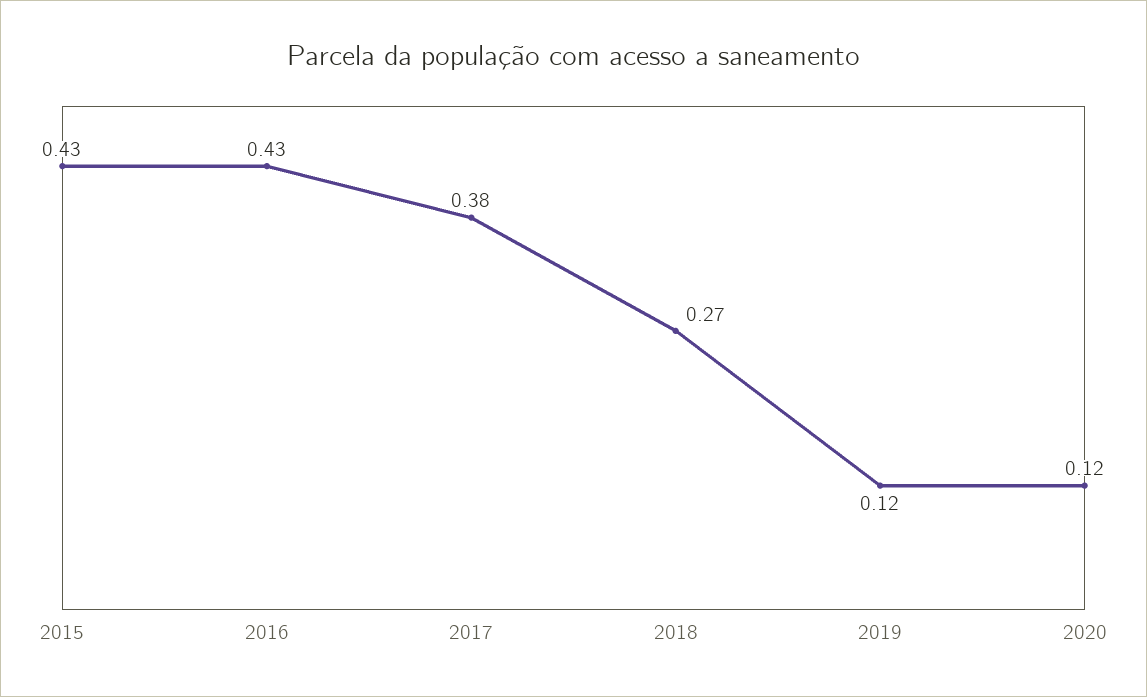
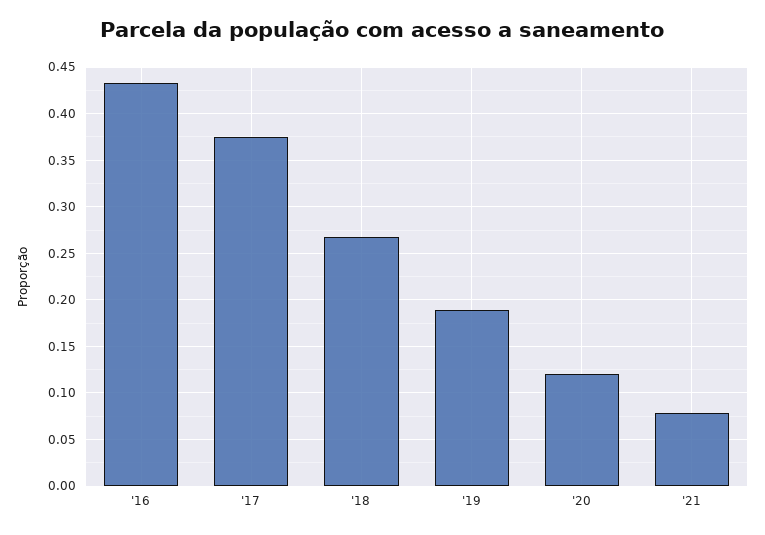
2015: 0.43 -> none
2019: 0.12 -> 0.19
'21: none -> 0.08

